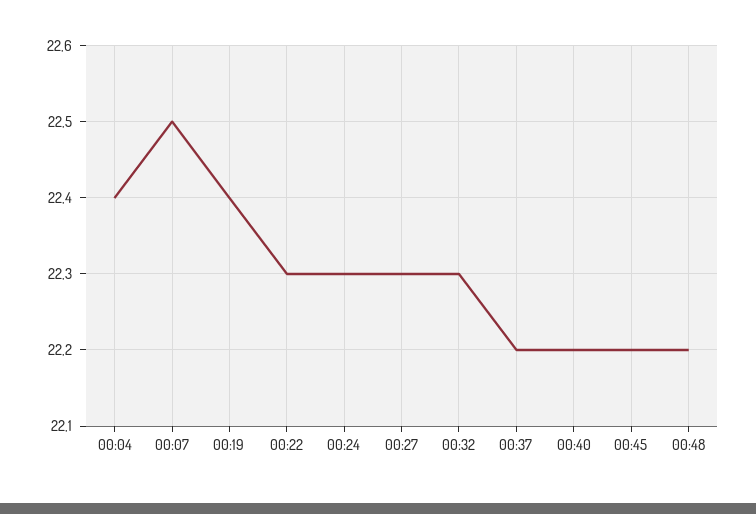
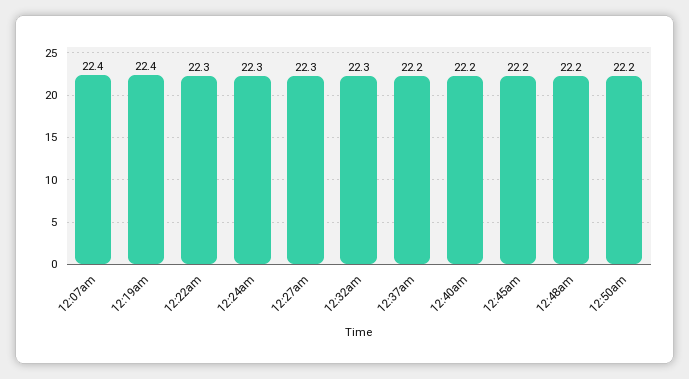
00:04: 22.4 -> none
00:07: 22.5 -> 22.4
12:50am: none -> 22.2

